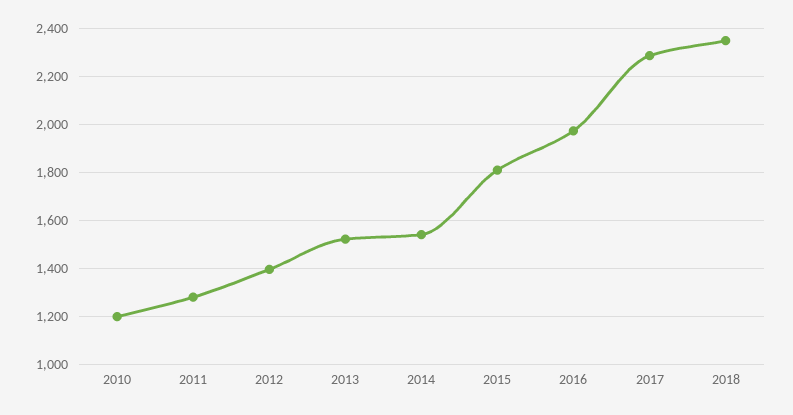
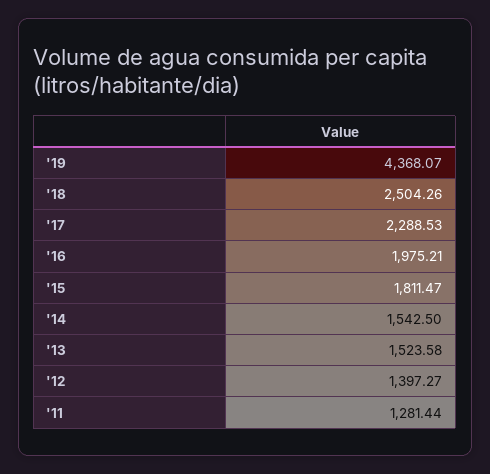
2010: 1200 -> none
2018: 2350 -> 2504.26
'19: none -> 4368.07

